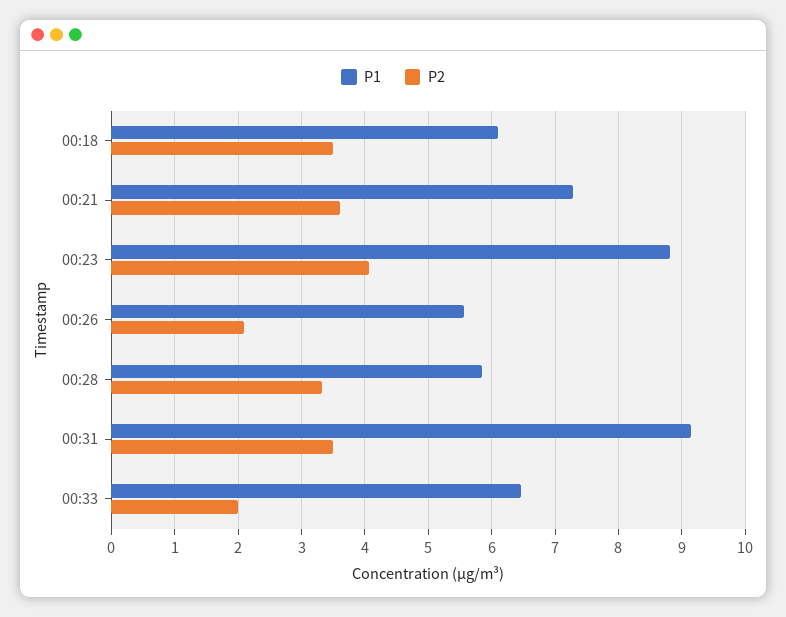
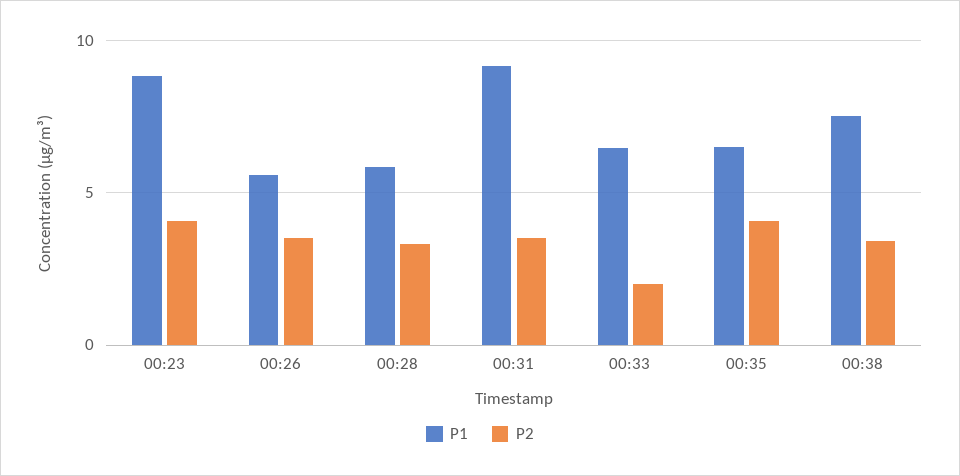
P1, 00:18: 6.1 -> none
P2, 00:18: 3.5 -> none
P1, 00:21: 7.3 -> none
P2, 00:21: 3.6 -> none
P2, 00:26: 2.1 -> 3.5
P1, 00:35: none -> 6.5
P2, 00:35: none -> 4
P1, 00:38: none -> 7.5
P2, 00:38: none -> 3.5

